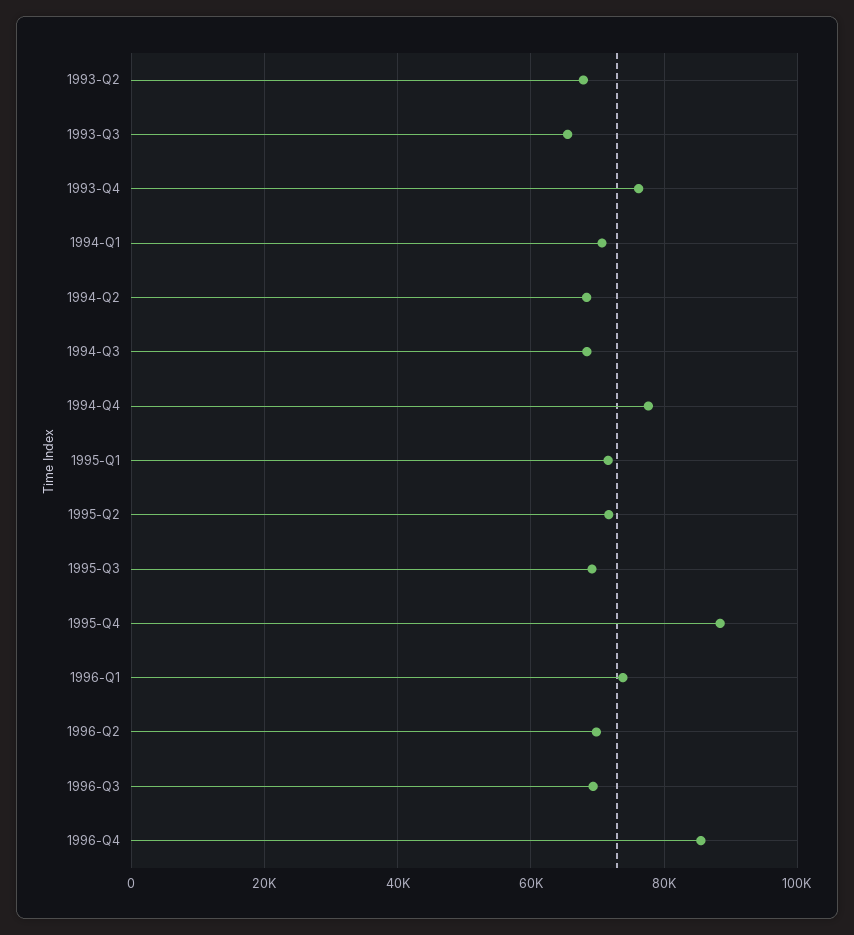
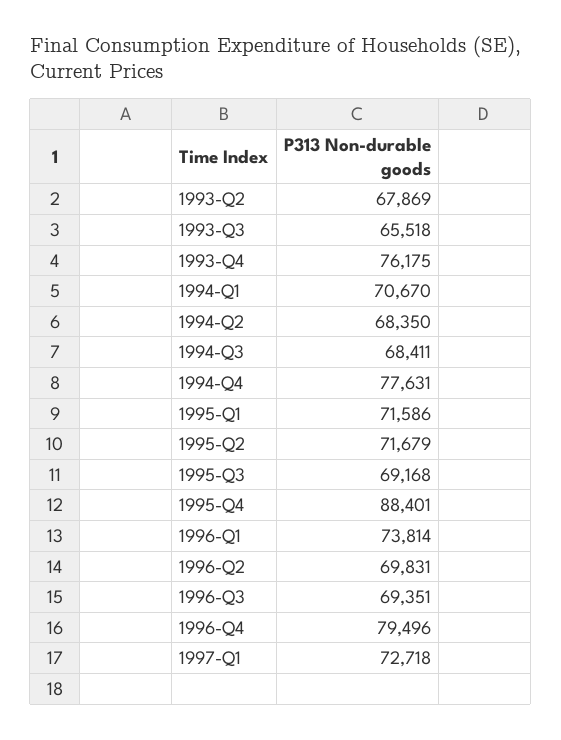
1996-Q4: 86000 -> 79496
1997-Q1: none -> 72718

